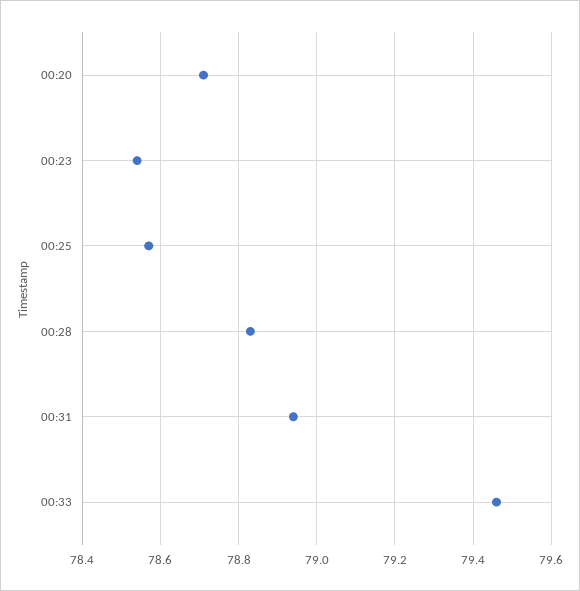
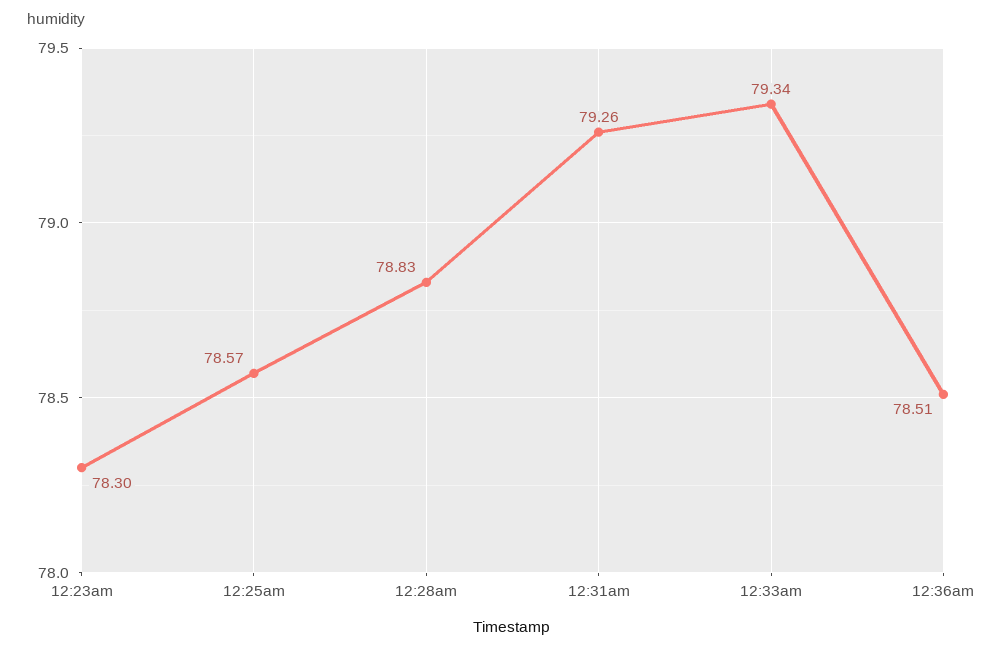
00:20: 78.7 -> none
00:23: 78.55 -> 78.3
00:31: 78.95 -> 79.26
00:33: 79.45 -> 79.34
12:36am: none -> 78.51

